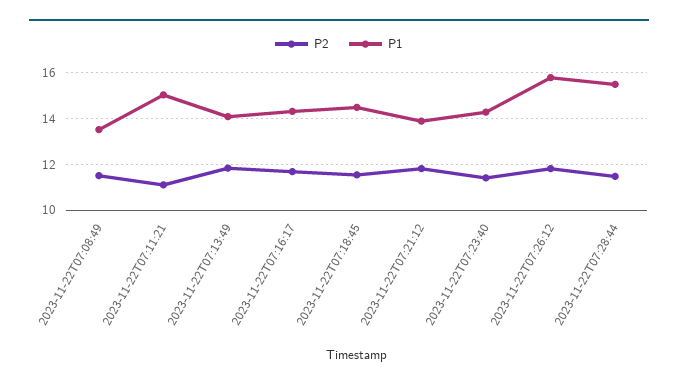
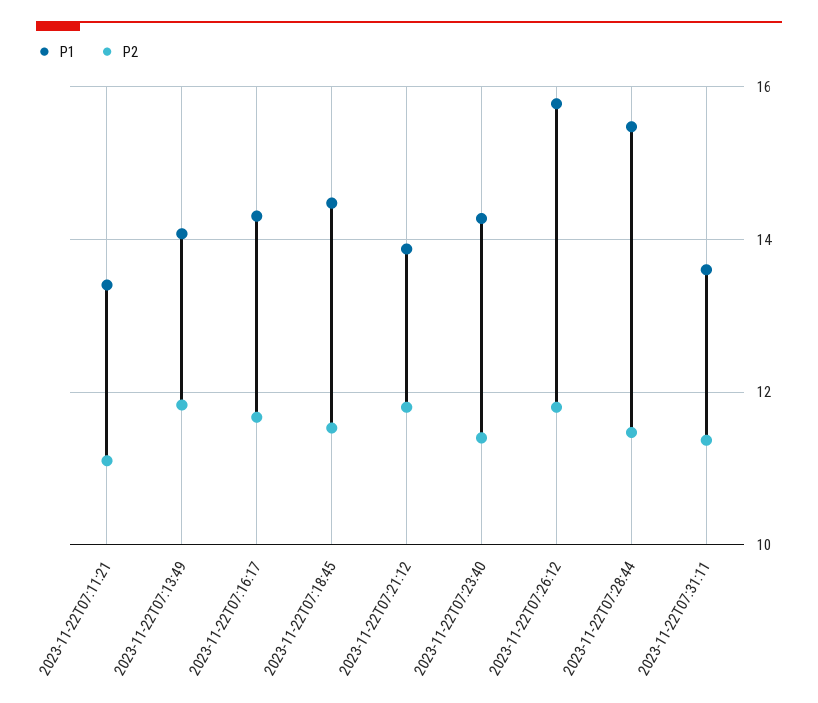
P2, 2023-11-22T07:08:49: 11.5 -> none
P1, 2023-11-22T07:08:49: 13.5 -> none
P1, 2023-11-22T07:11:21: 15 -> 13.4
P1, 2023-11-22T07:31:11: none -> 13.6
P2, 2023-11-22T07:31:11: none -> 11.4

